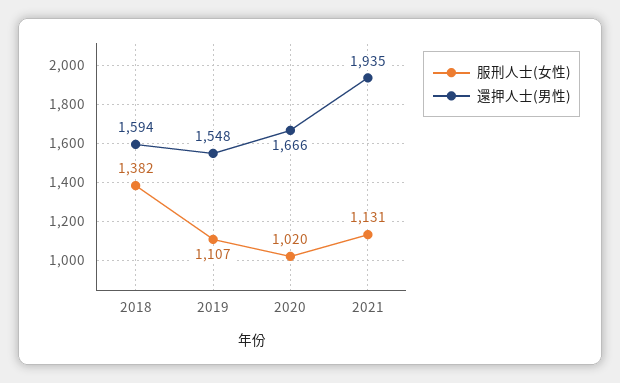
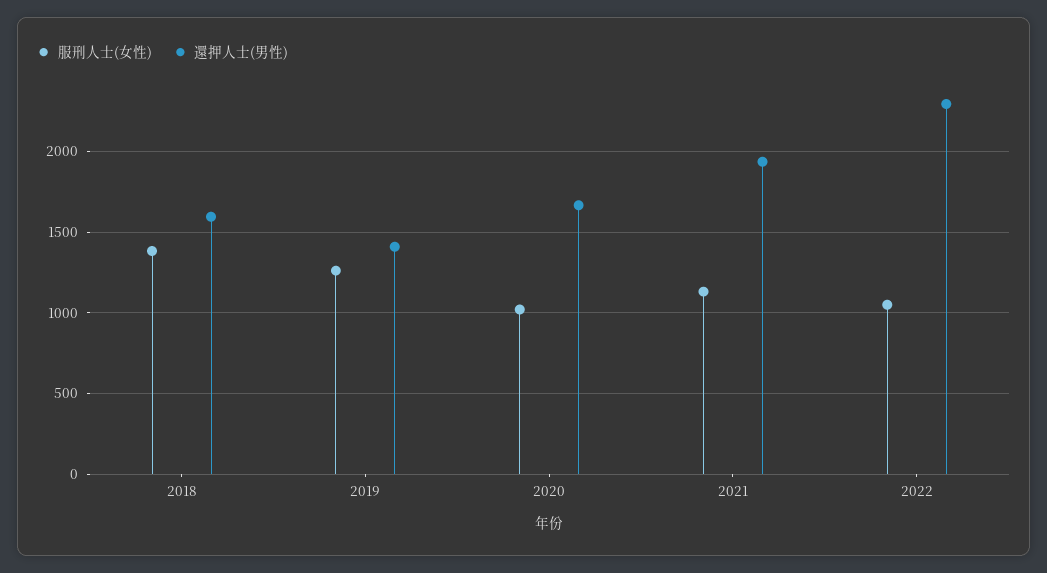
服刑人士(女性), 2019: 1107 -> 1250
還押人士(男性), 2019: 1548 -> 1400
服刑人士(女性), 2022: none -> 1050
還押人士(男性), 2022: none -> 2300

